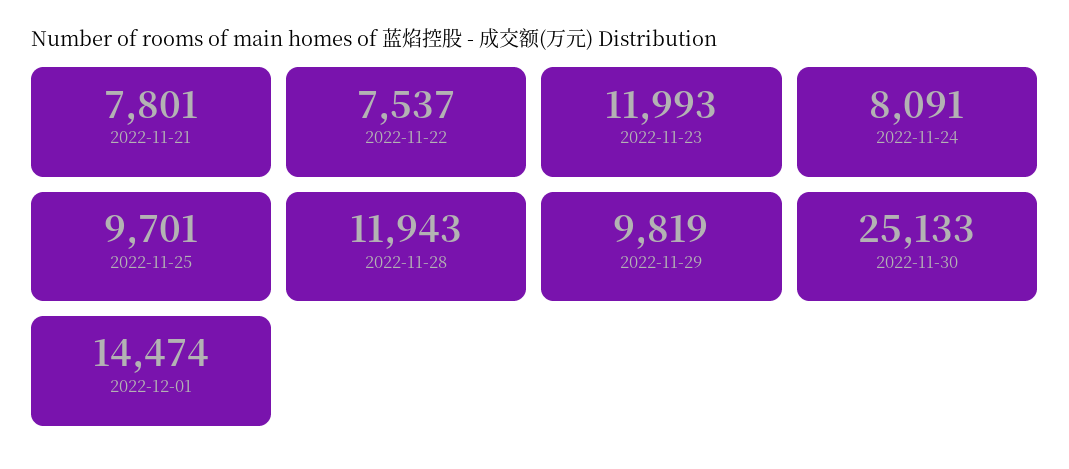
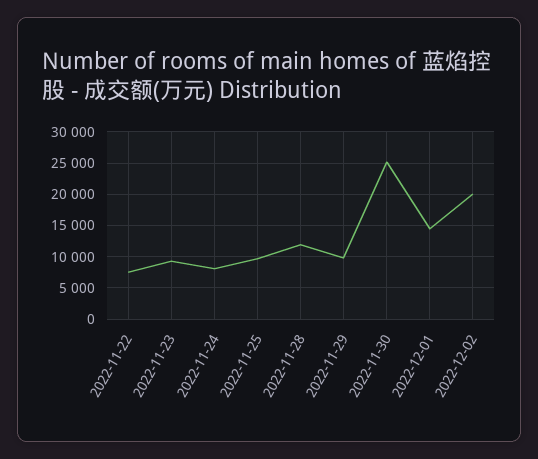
2022-11-21: 7801 -> none
2022-11-23: 11993 -> 9000
2022-12-02: none -> 20000

